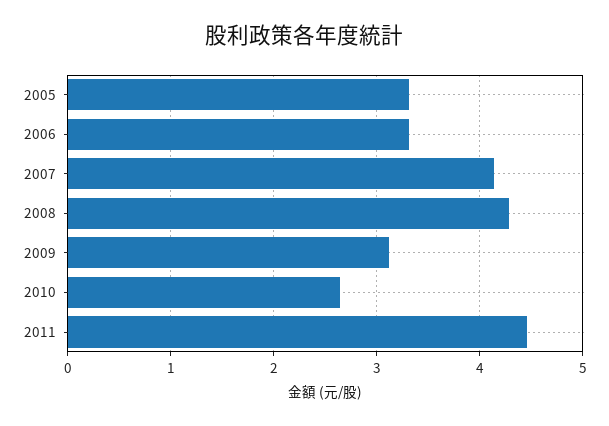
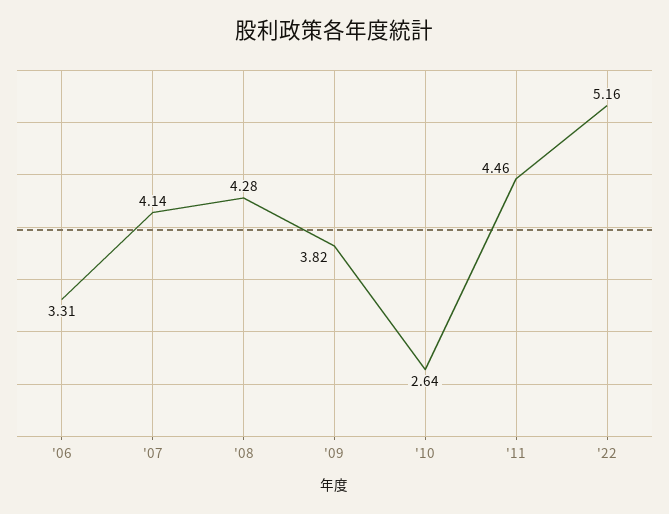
2005: 3.3 -> none
2009: 3.1 -> 3.82
'22: none -> 5.16

